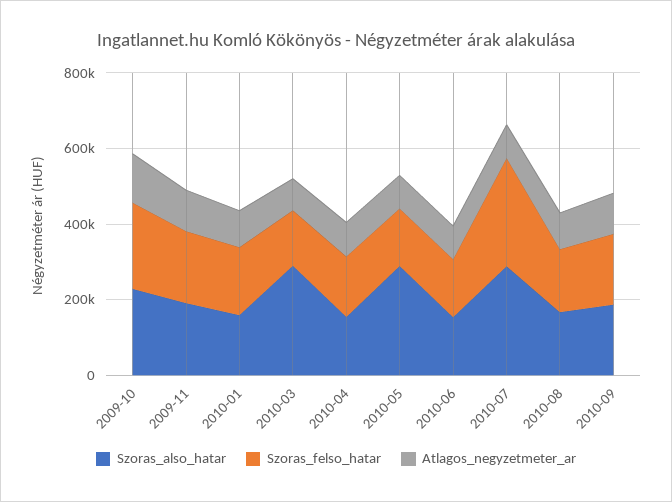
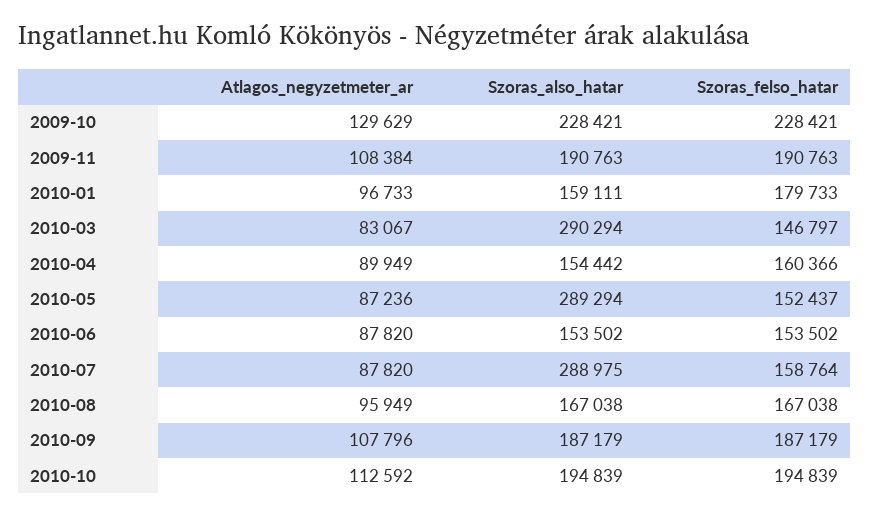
Szoras_felso_hatar, 2010-07: 300000 -> 158764
Atlagos_negyzetmeter_ar, 2010-10: none -> 112592
Szoras_also_hatar, 2010-10: none -> 194839
Szoras_felso_hatar, 2010-10: none -> 194839

